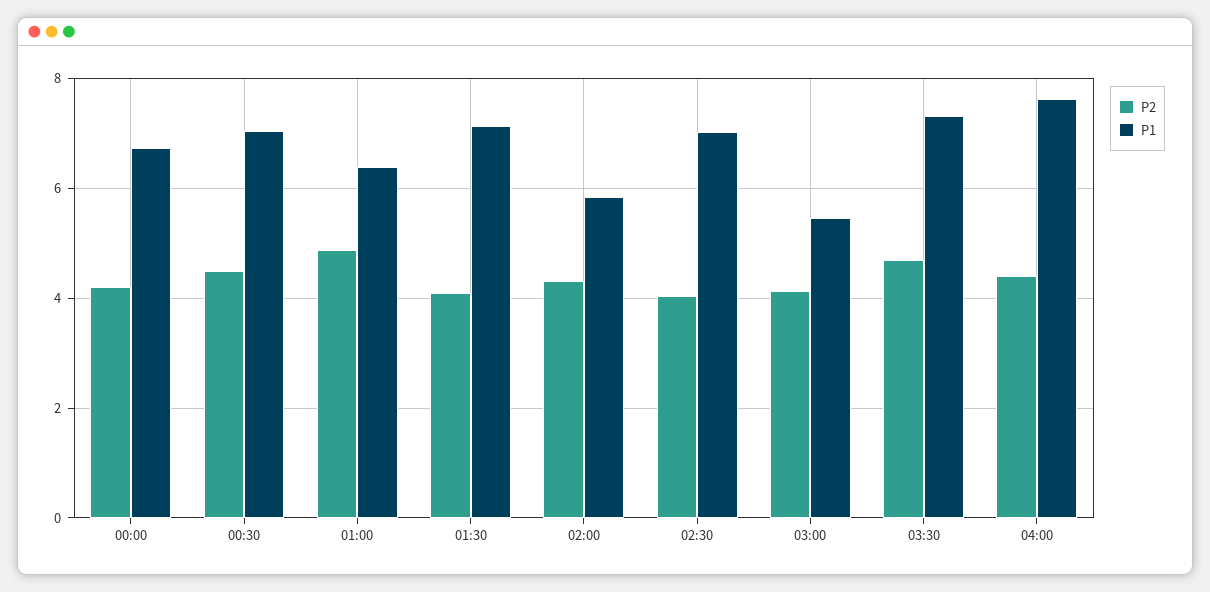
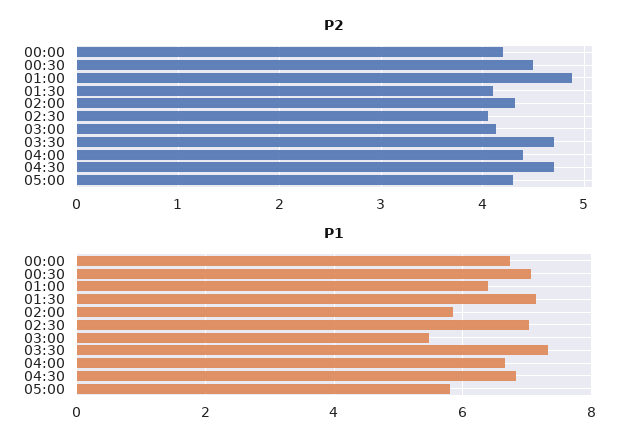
P1, 04:00: 7.6 -> 6.6
P2, 04:30: none -> 4.7
P2, 05:00: none -> 4.3
P1, 04:30: none -> 6.8
P1, 05:00: none -> 5.8

